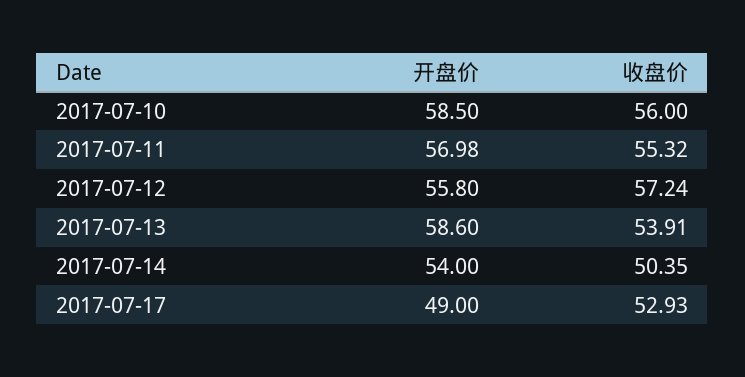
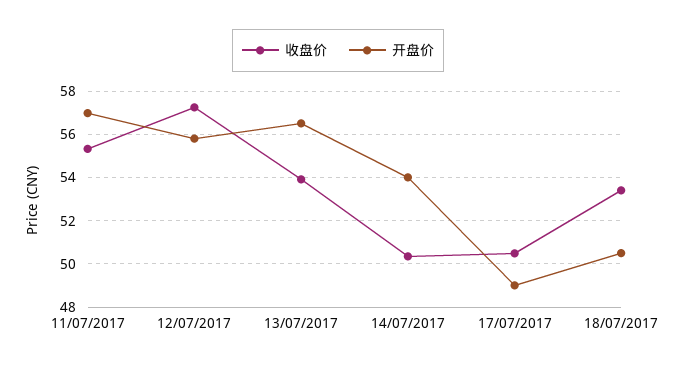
开盘价, 2017-07-10: 58.5 -> none
收盘价, 2017-07-10: 56 -> none
开盘价, 2017-07-13: 58.6 -> 56.5
收盘价, 2017-07-17: 52.93 -> 50.5
收盘价, 18/07/2017: none -> 53.5
开盘价, 18/07/2017: none -> 50.5

